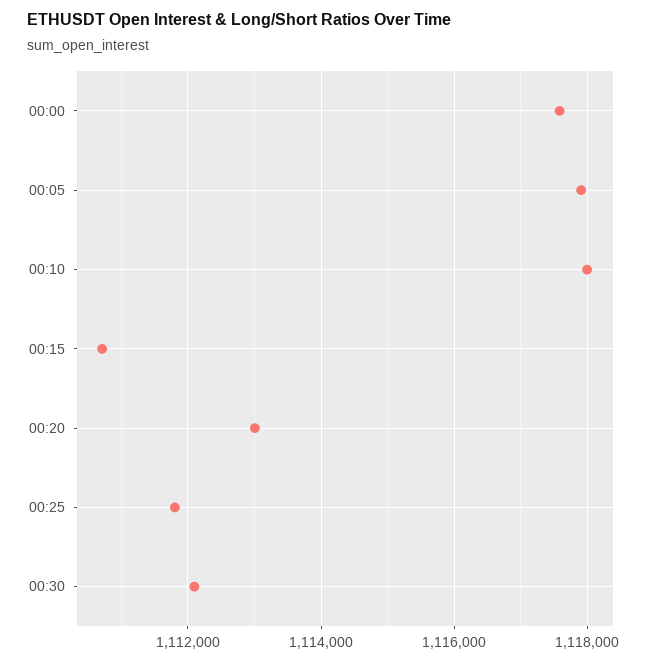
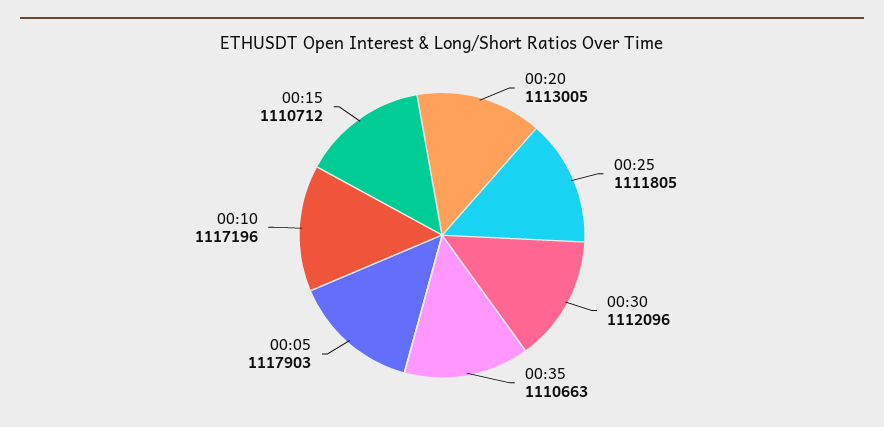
00:00: 1117600 -> none
00:10: 1118000 -> 1117196
00:35: none -> 1110663

